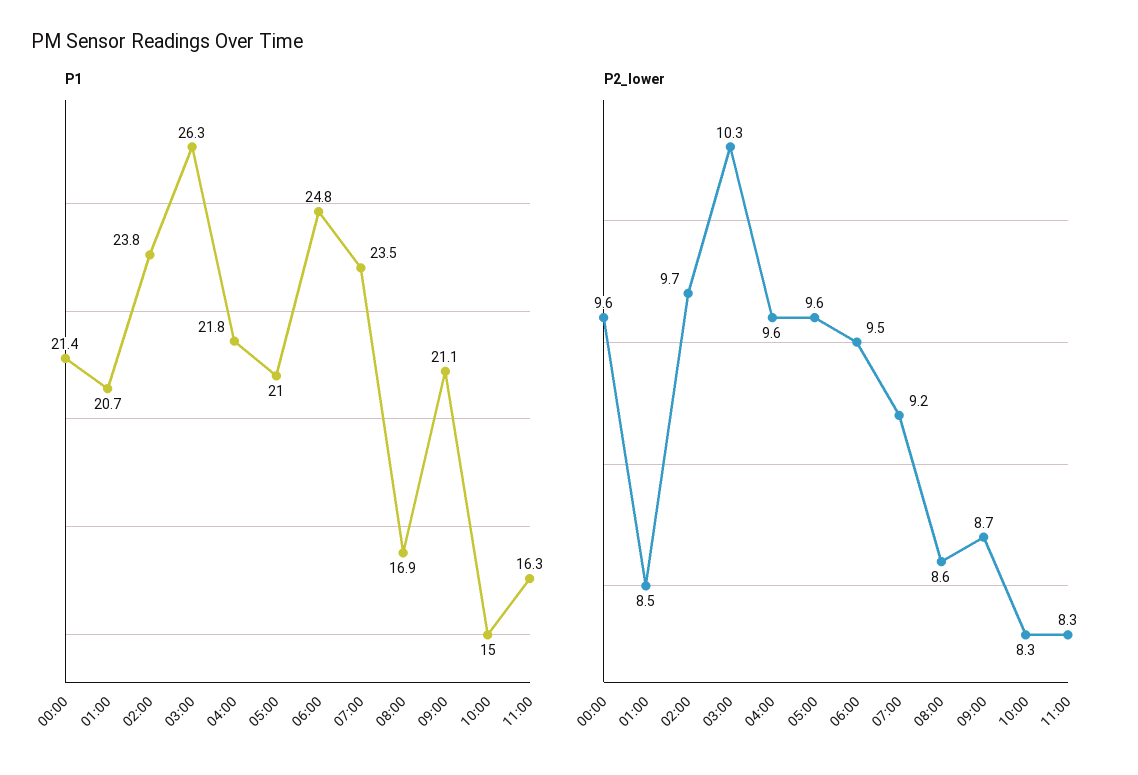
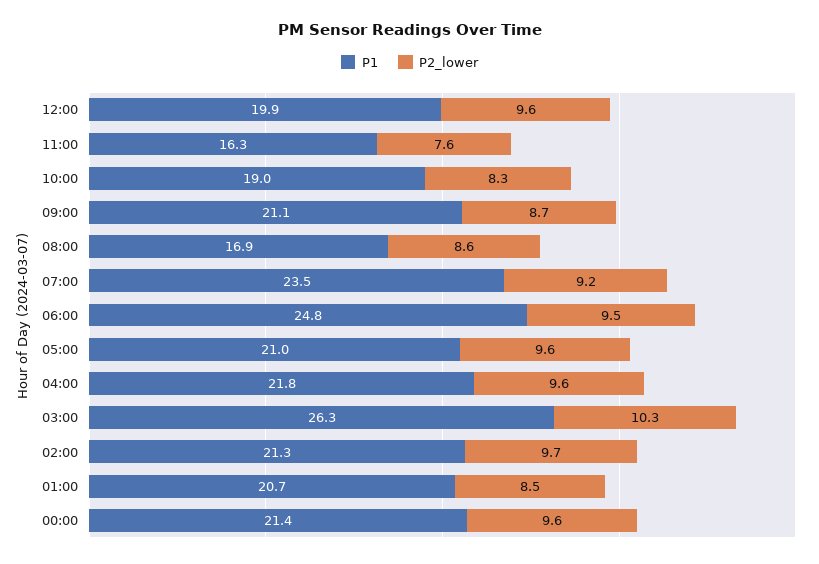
P1, 02:00: 23.8 -> 21.3
P1, 10:00: 15 -> 19
P2_lower, 11:00: 8.3 -> 7.6
P1, 12:00: none -> 19.9
P2_lower, 12:00: none -> 9.6

